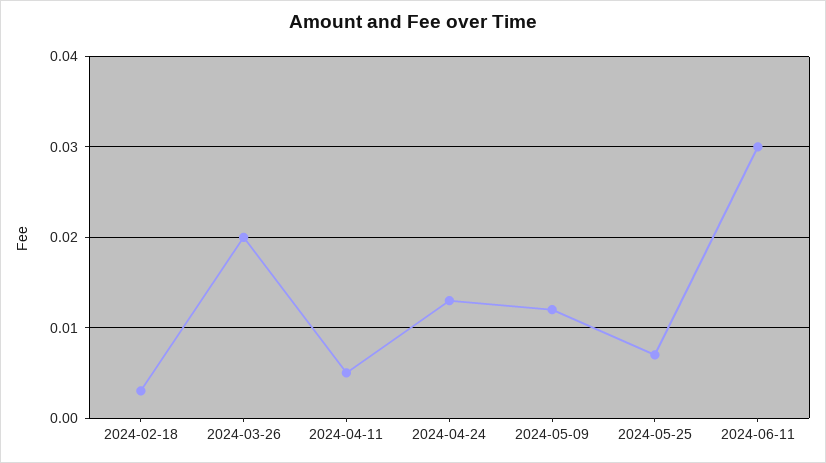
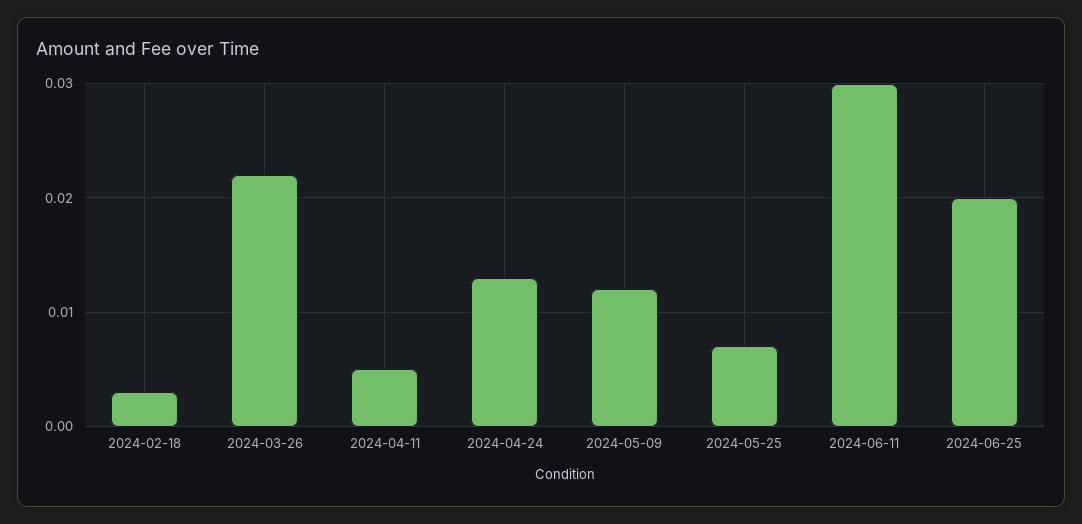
2024-03-26: 0.02 -> 0.022
2024-06-25: none -> 0.02

